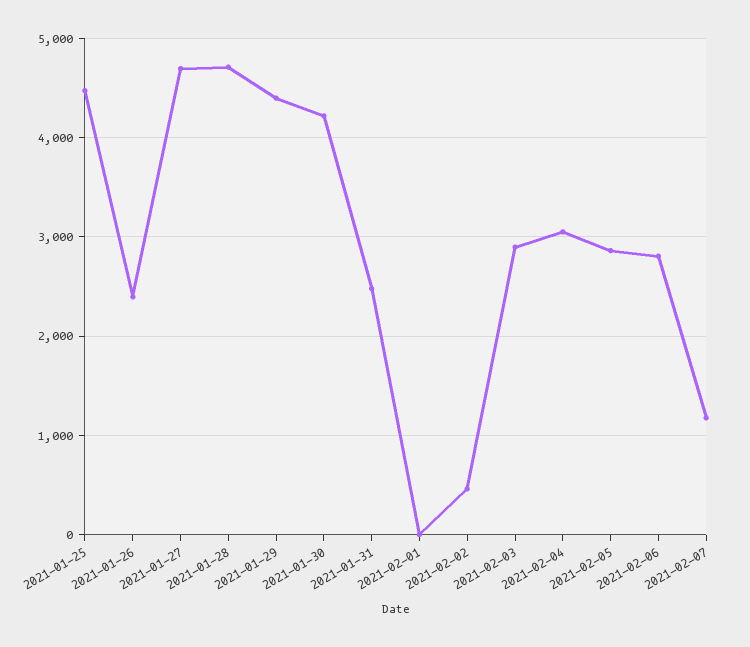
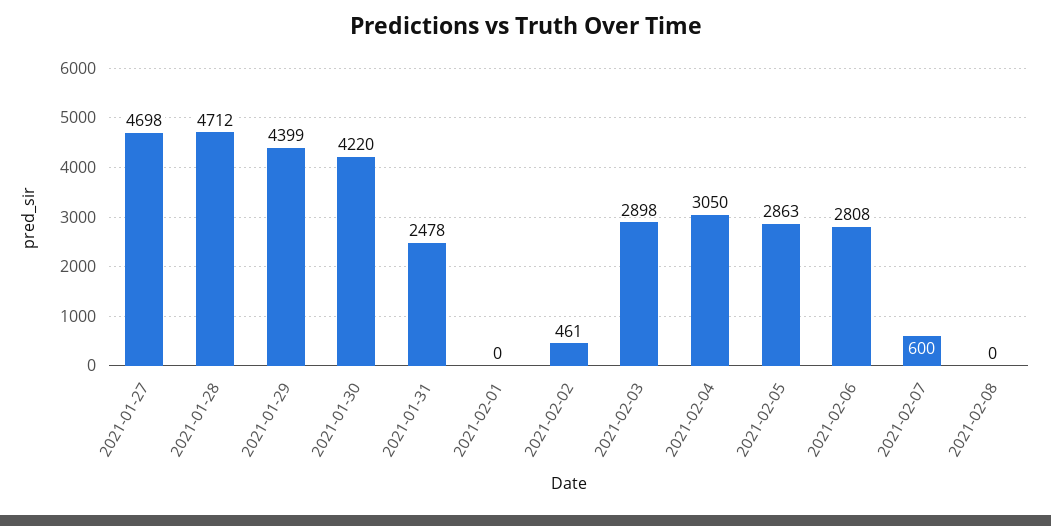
2021-01-25: 4500 -> none
2021-01-26: 2400 -> none
2021-02-07: 1200 -> 600
2021-02-08: none -> 0

